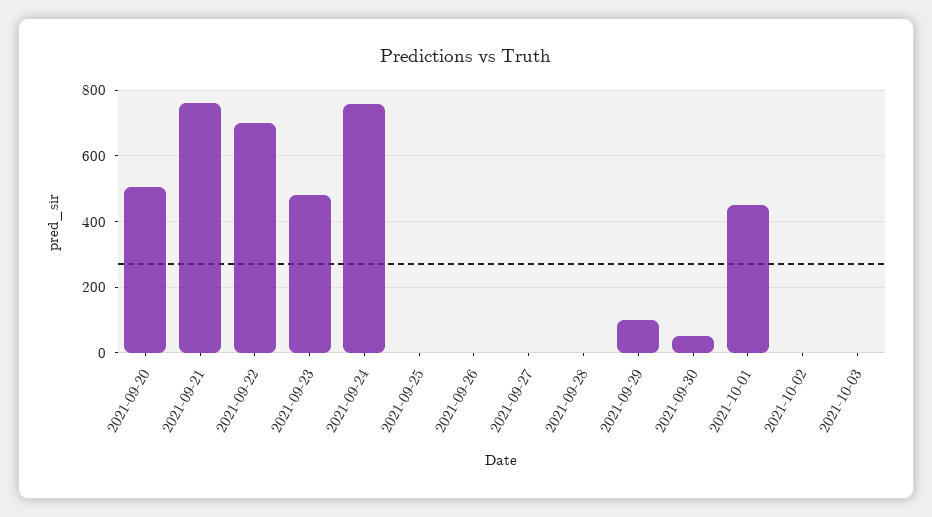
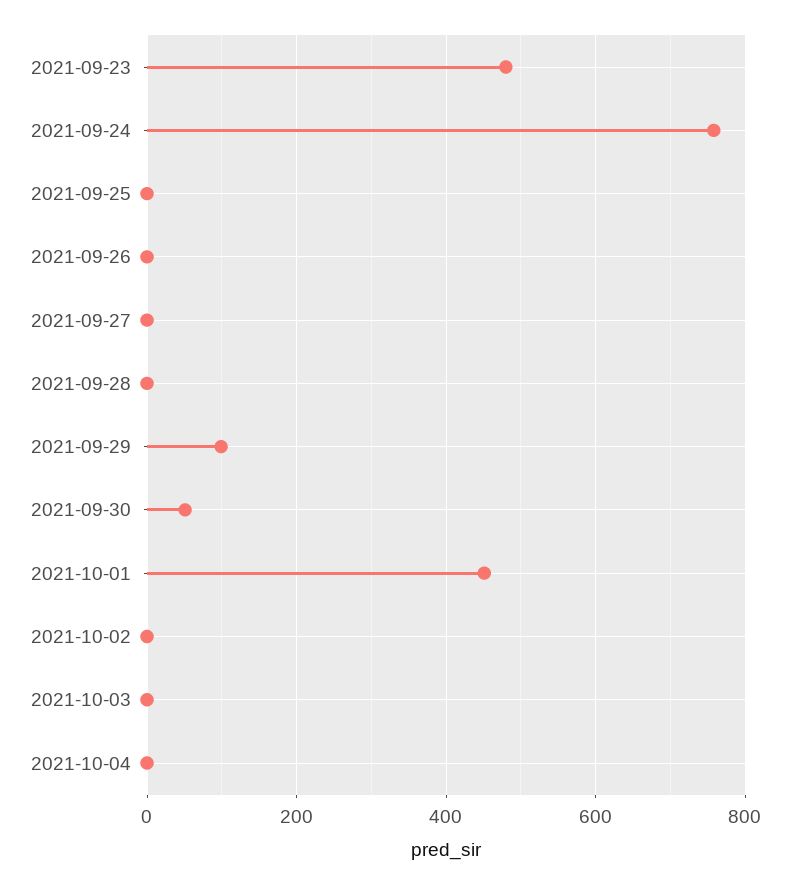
2021-09-20: 500 -> none
2021-09-21: 760 -> none
2021-09-22: 700 -> none
2021-10-04: none -> 0

